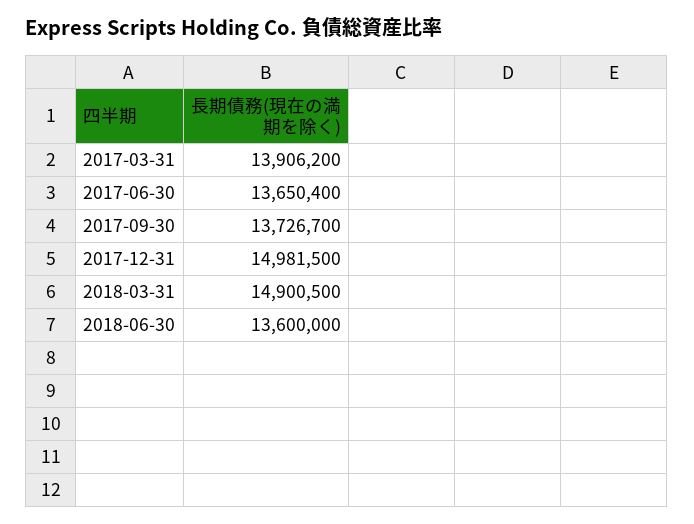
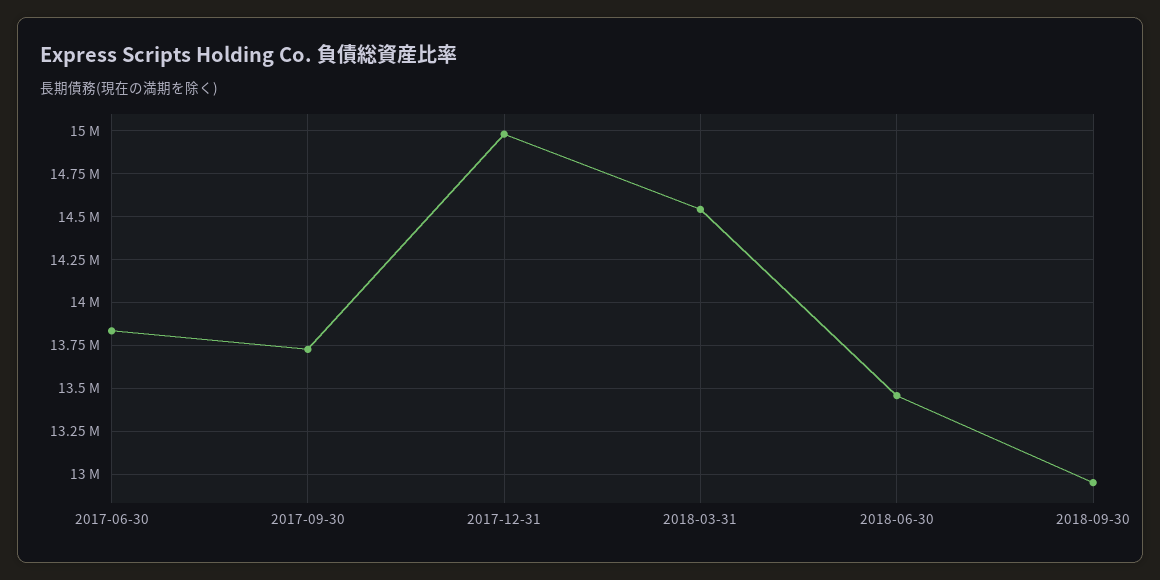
2017-03-31: 13906200 -> none
2017-06-30: 13650400 -> 13850000
2018-03-31: 14900500 -> 14550000
2018-06-30: 13600000 -> 13450000
2018-09-30: none -> 12950000

